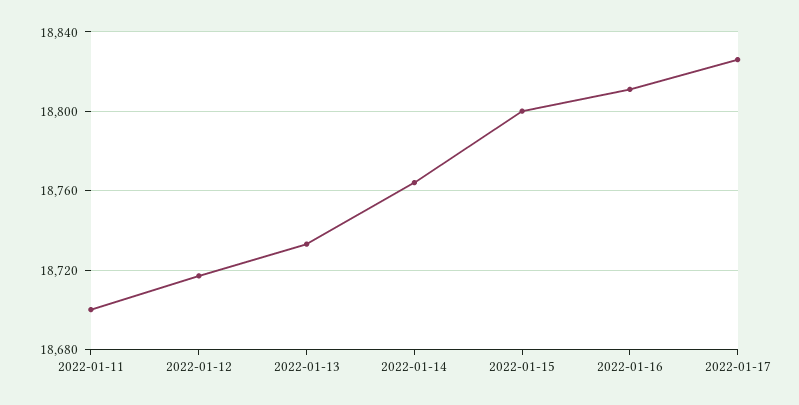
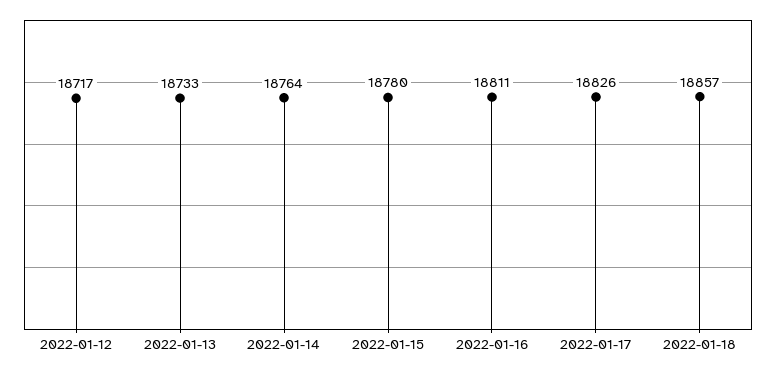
2022-01-11: 18700 -> none
2022-01-15: 18800 -> 18780
2022-01-18: none -> 18857

